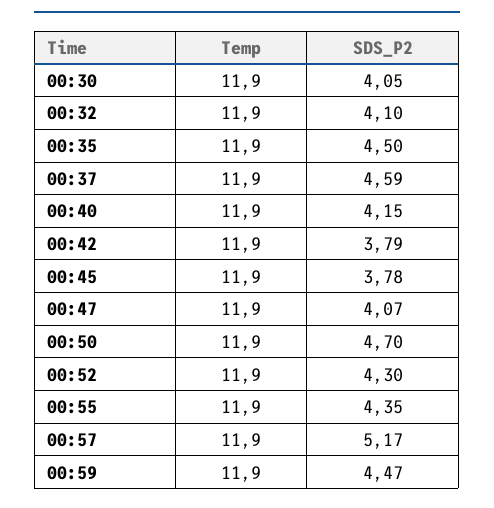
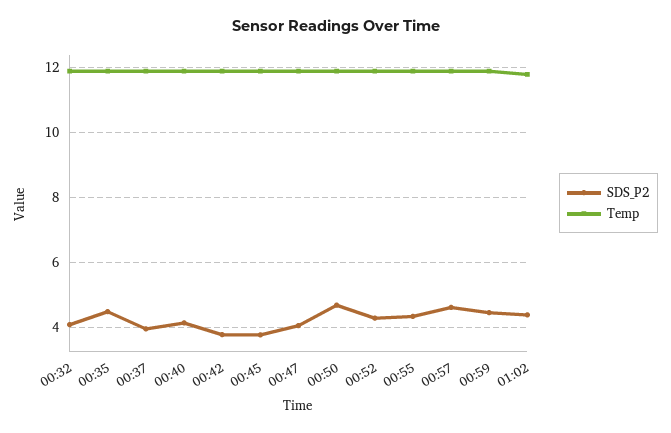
Temp, 00:30: 11.9 -> none
SDS_P2, 00:30: 4.05 -> none
SDS_P2, 00:37: 4.59 -> 4
SDS_P2, 00:57: 5.17 -> 4.6
SDS_P2, 01:02: none -> 4.4
Temp, 01:02: none -> 11.8

